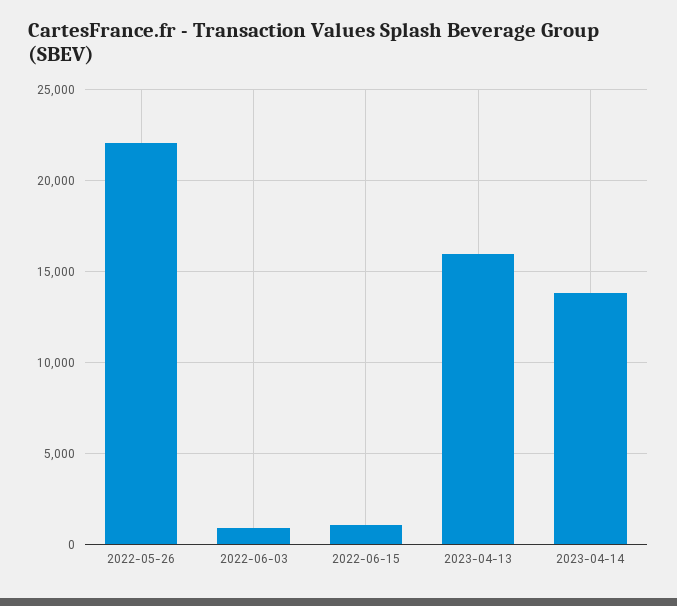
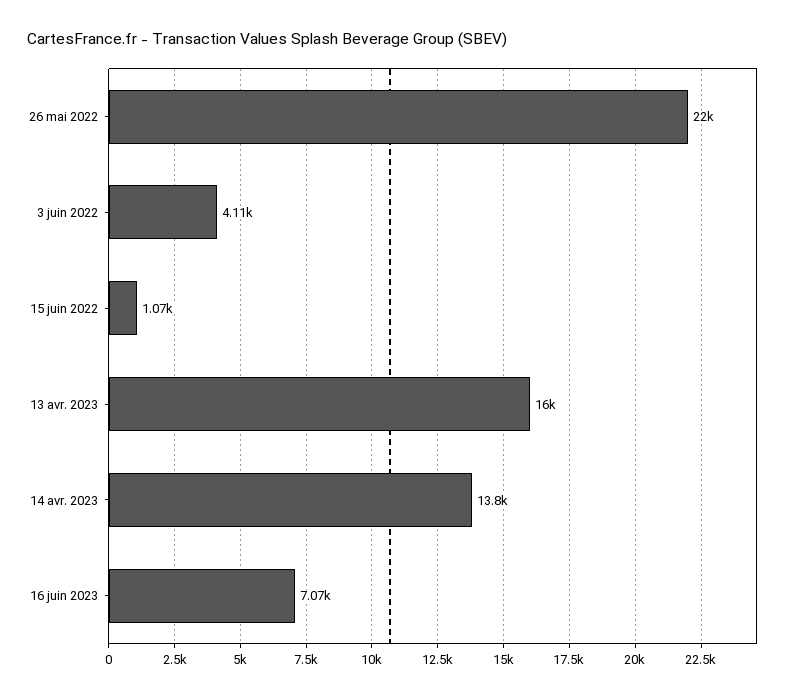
2022-06-03: 1000 -> 4110
16 juin 2023: none -> 7070

